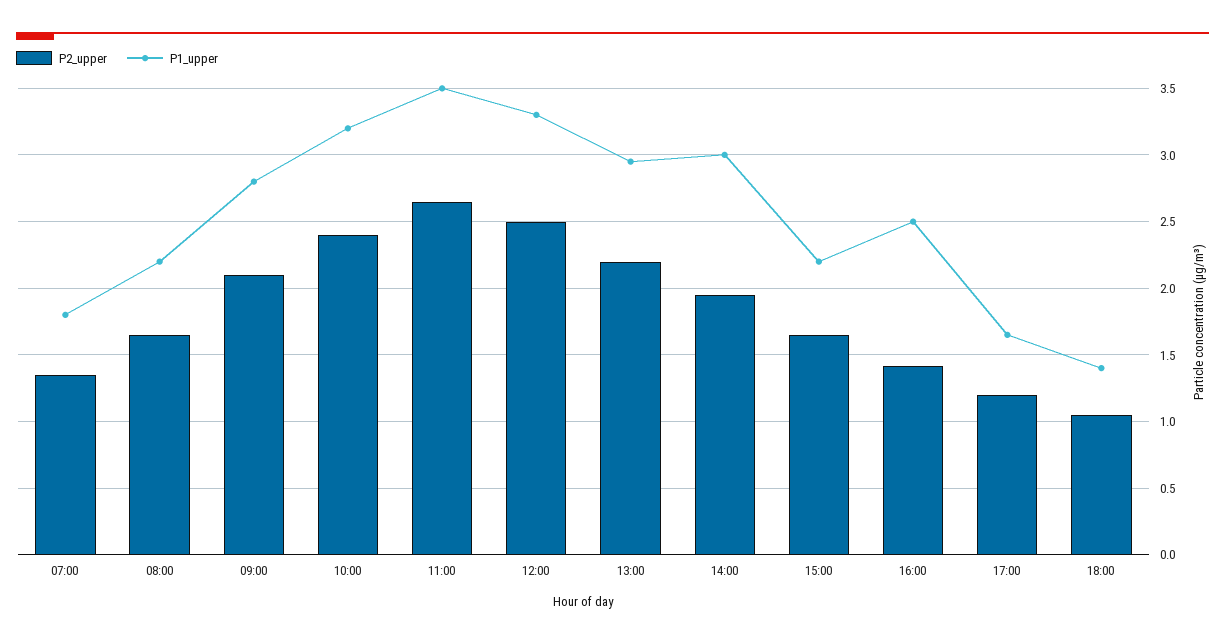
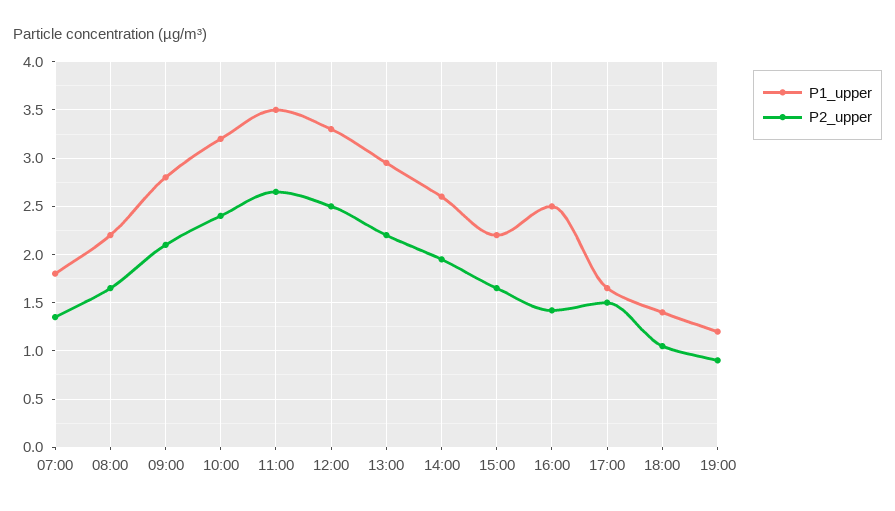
P1_upper, 14:00: 3 -> 2.6
P2_upper, 17:00: 1.2 -> 1.5
P1_upper, 19:00: none -> 1.2
P2_upper, 19:00: none -> 0.9

